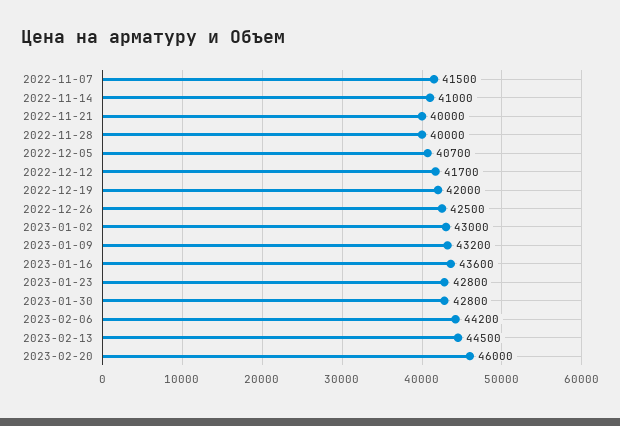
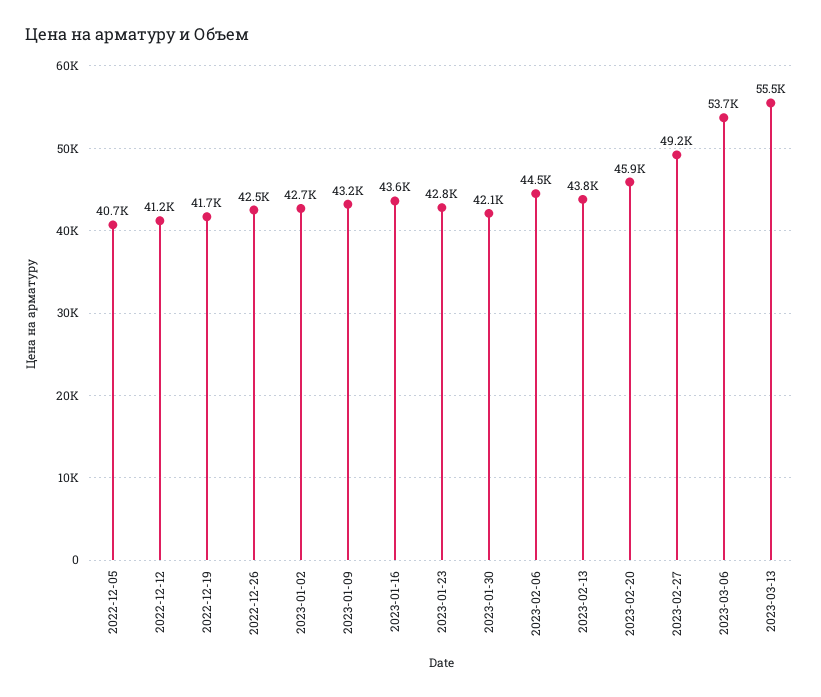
2022-11-07: 41500 -> none
2022-11-14: 41000 -> none
2022-11-21: 40000 -> none
2022-11-28: 40000 -> none
2022-12-12: 41700 -> 41200
2022-12-19: 42000 -> 41700
2023-01-02: 43000 -> 42700
2023-01-30: 42800 -> 42100
2023-02-06: 44200 -> 44500
2023-02-13: 44500 -> 43800
2023-02-20: 46000 -> 45900
2023-02-27: none -> 49200
2023-03-06: none -> 53700
2023-03-13: none -> 55500

